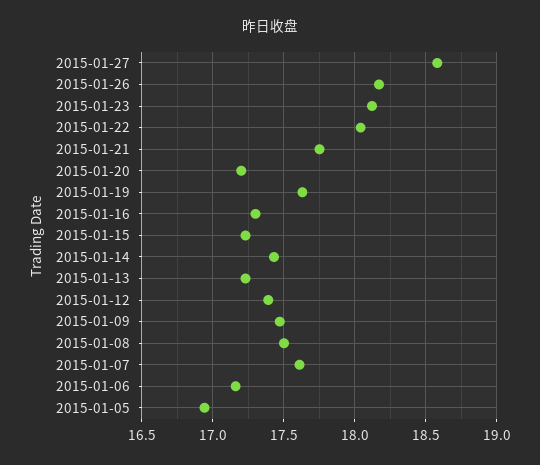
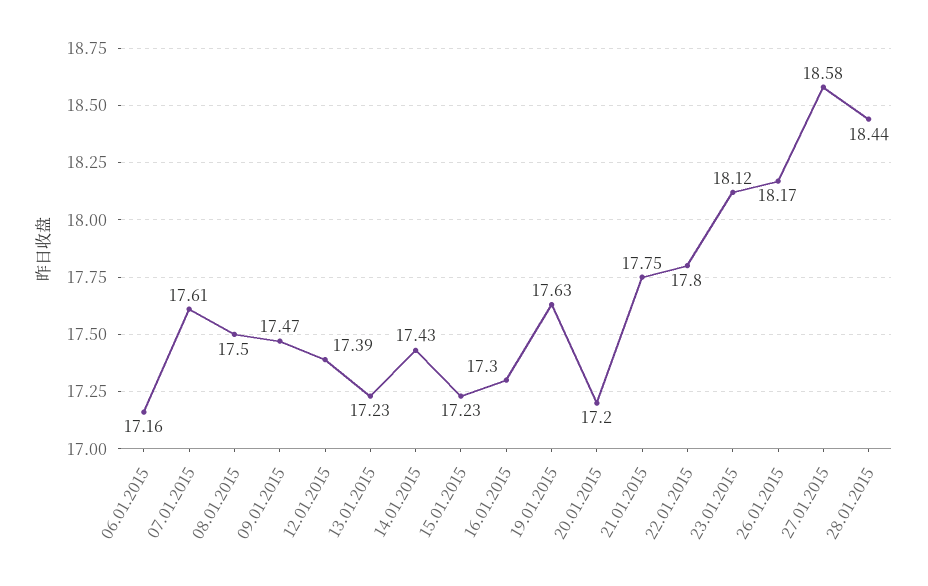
2015-01-22: 18.05 -> 17.8
2015-01-05: 16.95 -> none
28.01.2015: none -> 18.44

